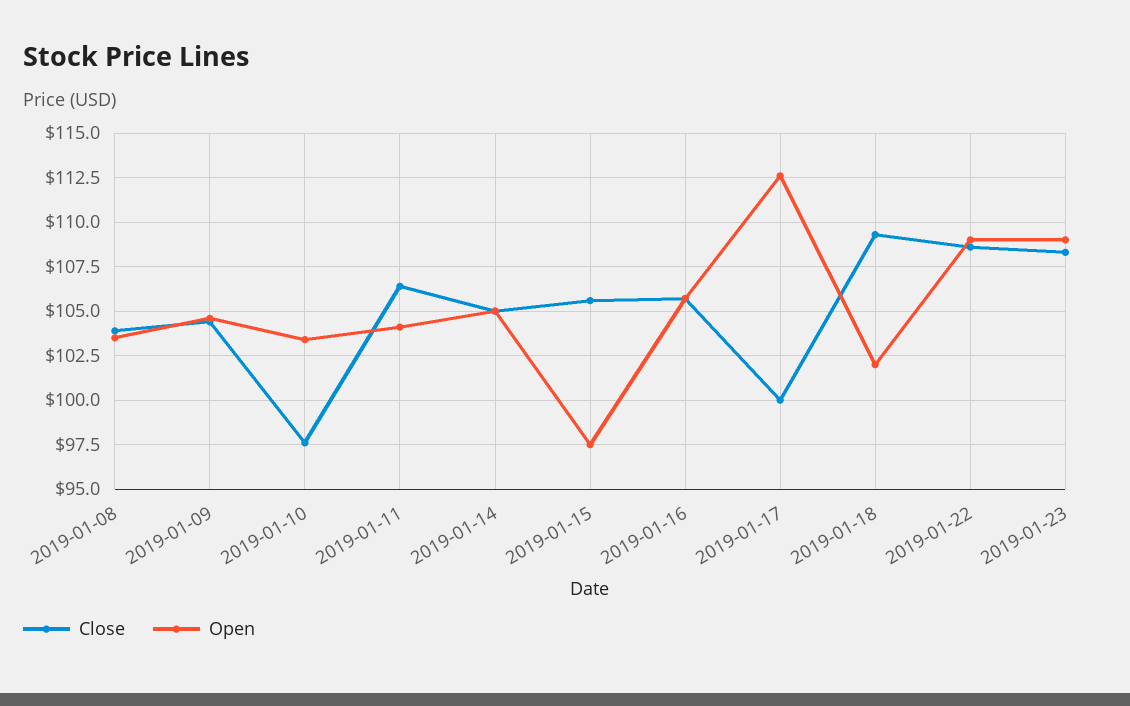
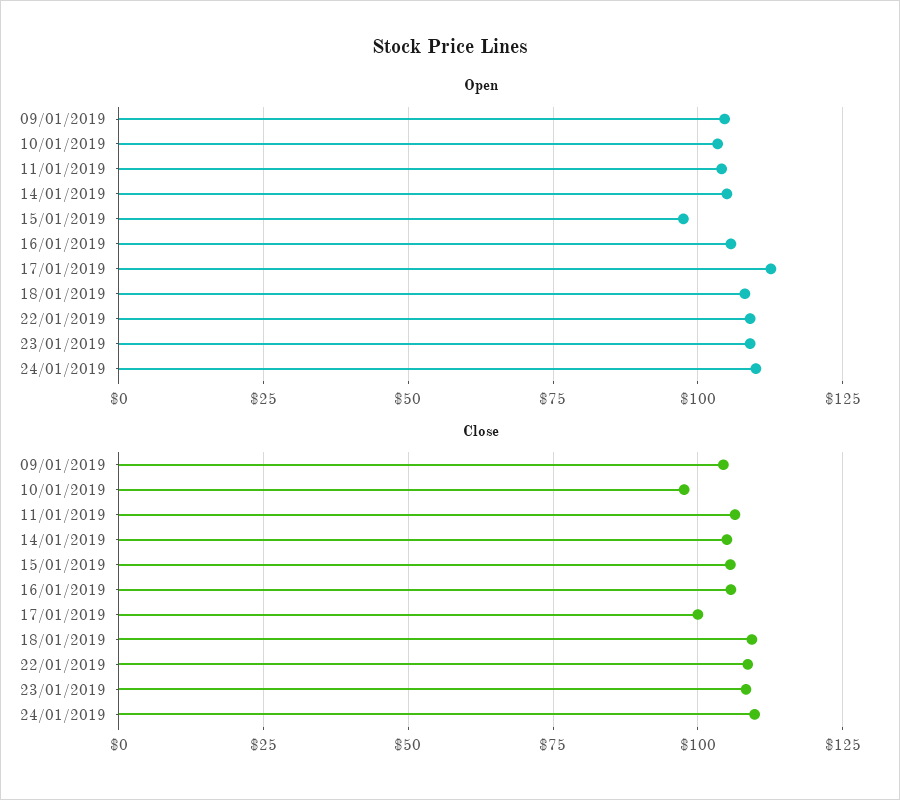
Close, 2019-01-08: 104 -> none
Open, 2019-01-08: 103.5 -> none
Open, 2019-01-18: 102 -> 107.5
Open, 24/01/2019: none -> 110
Close, 24/01/2019: none -> 110

